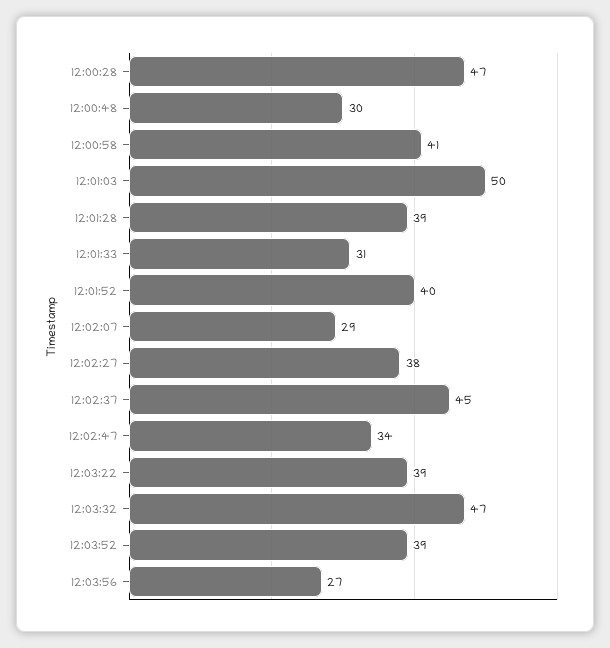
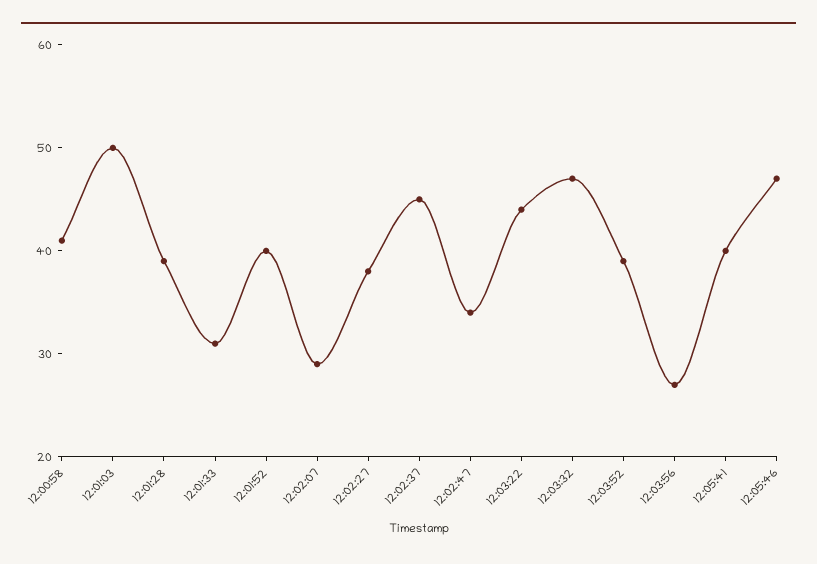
12:00:28: 47 -> none
12:00:48: 30 -> none
12:03:22: 39 -> 44
12:05:41: none -> 40
12:05:46: none -> 47

